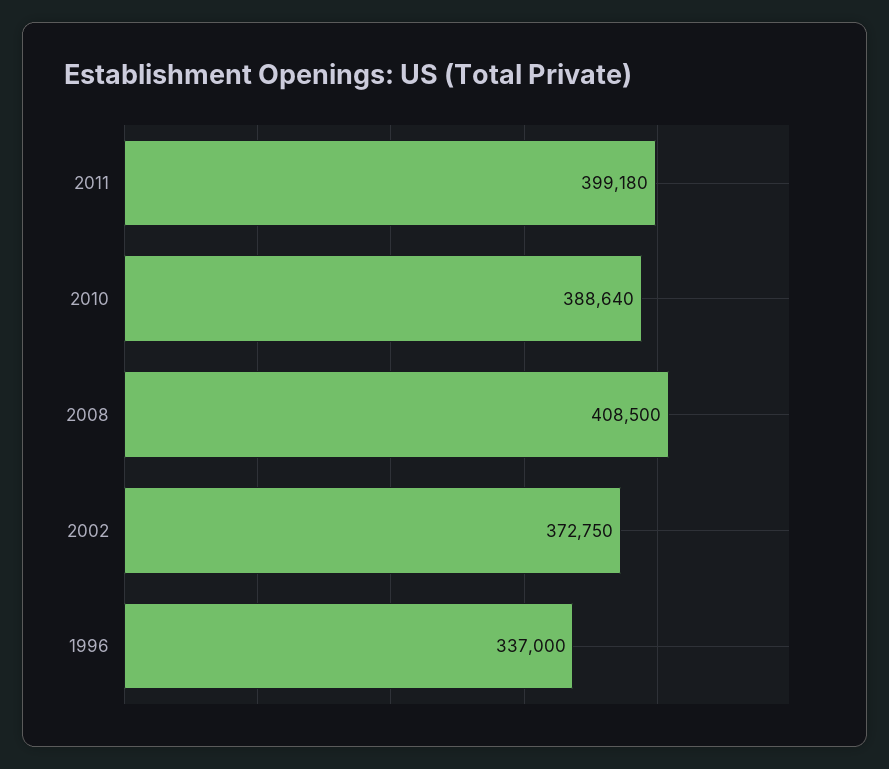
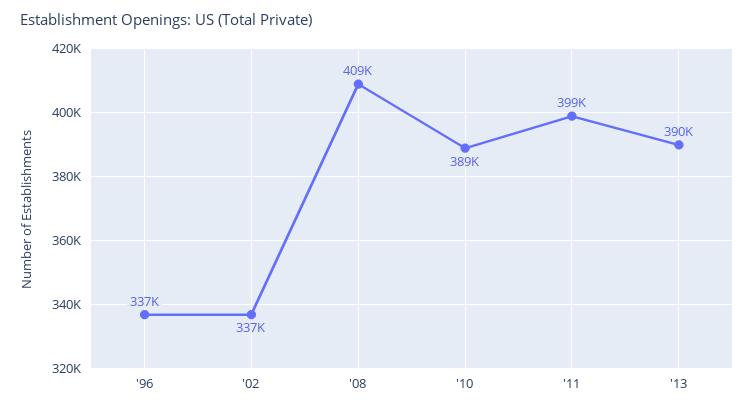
2002: 372750 -> 337000
'13: none -> 390000

